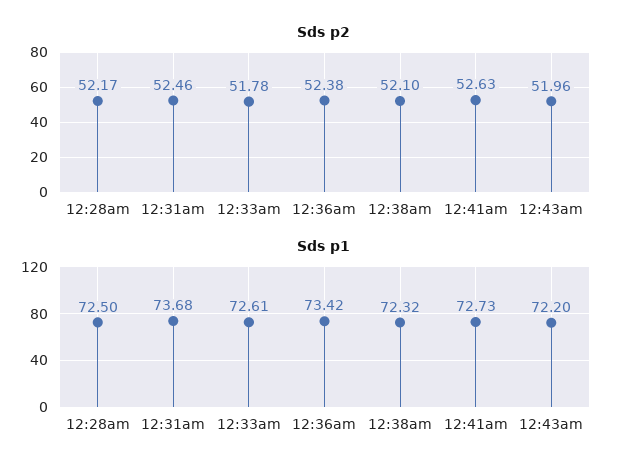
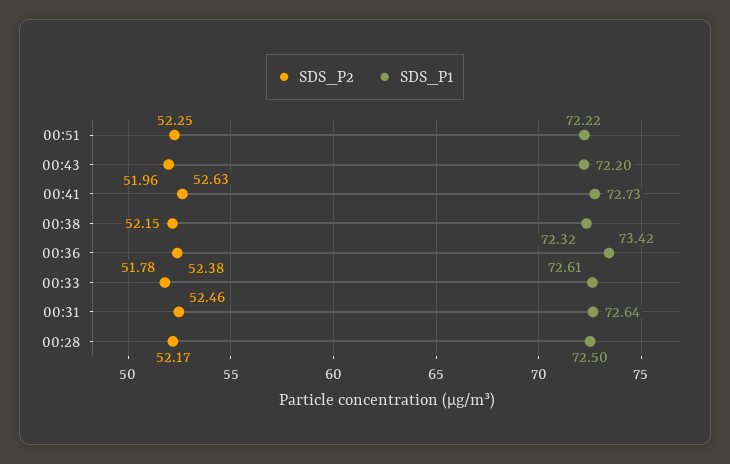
Sds p2, 12:38am: 52.1 -> 52.15
Sds p1, 12:31am: 73.68 -> 72.64
Sds p2, 00:51: none -> 52.25
Sds p1, 00:51: none -> 72.22

